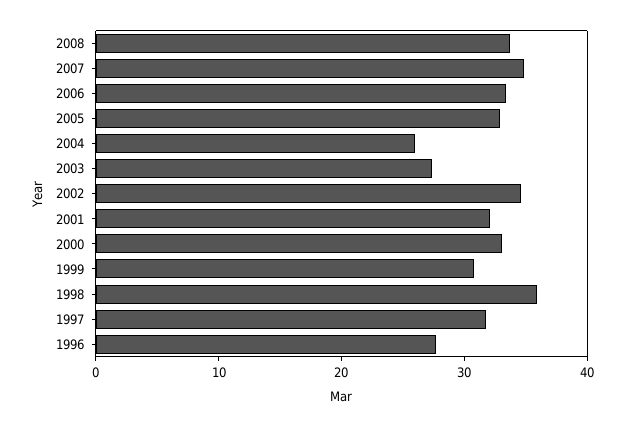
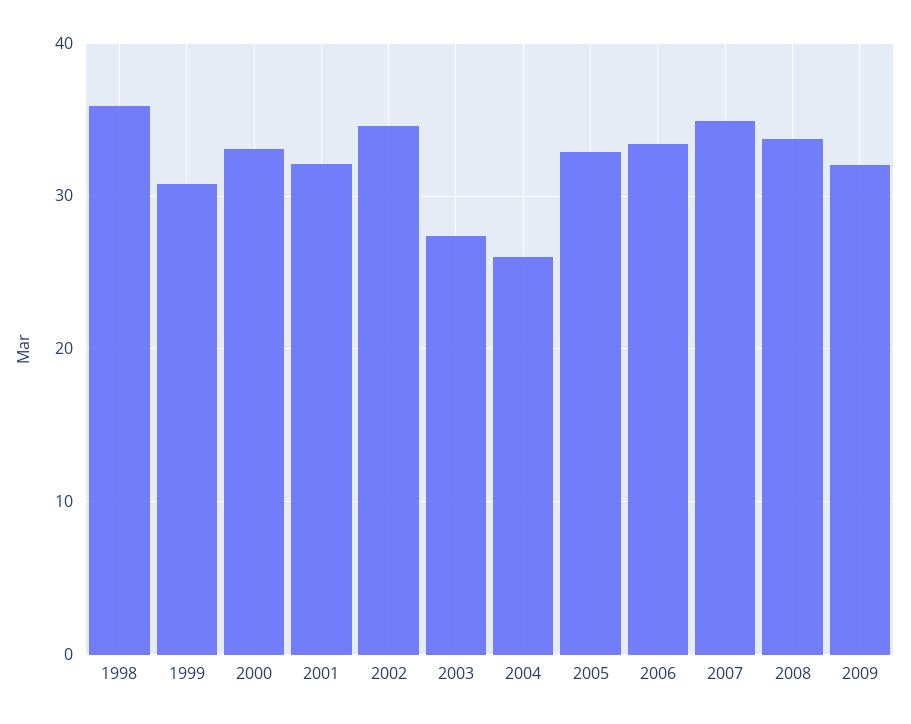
1997: 32 -> none
1996: 28 -> none
2009: none -> 32

